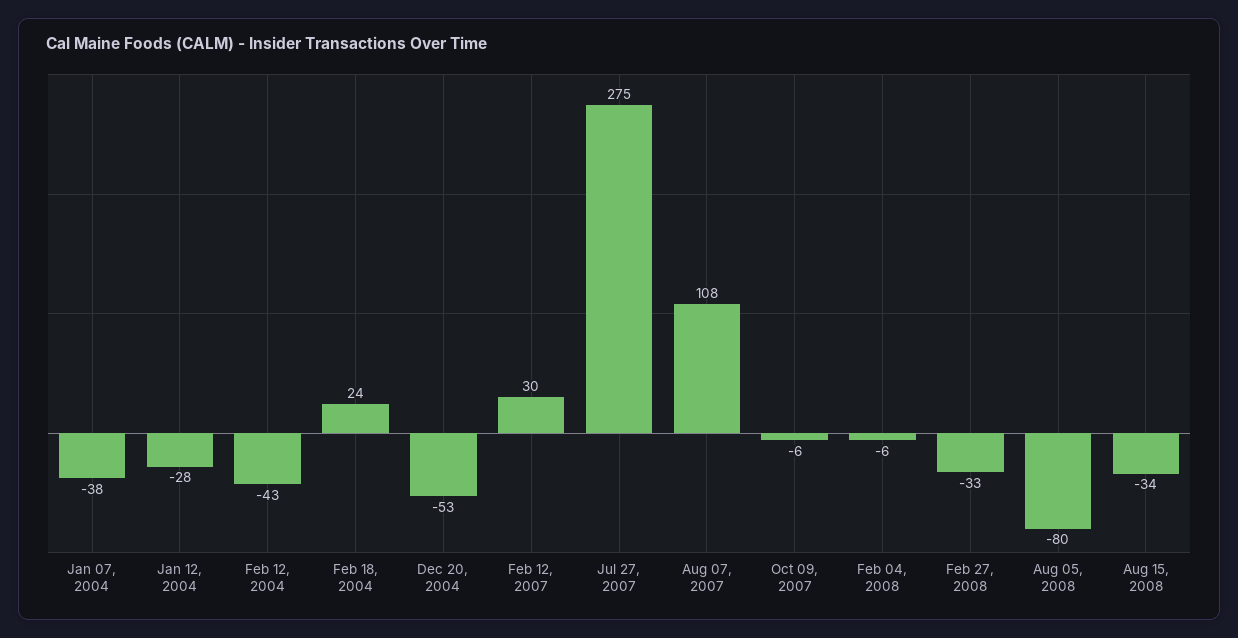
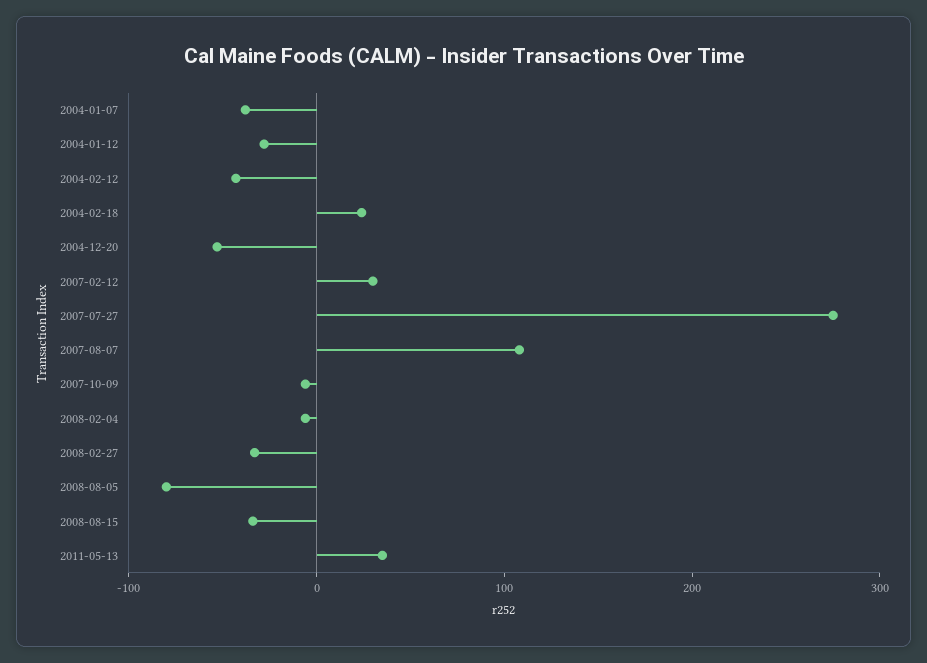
2011-05-13: none -> 40

